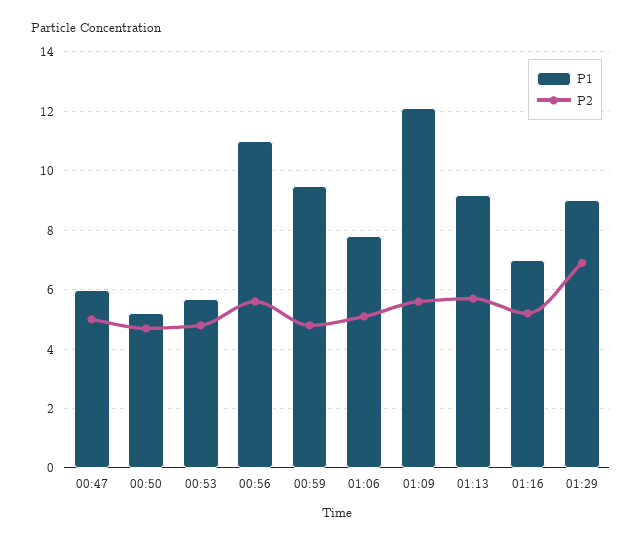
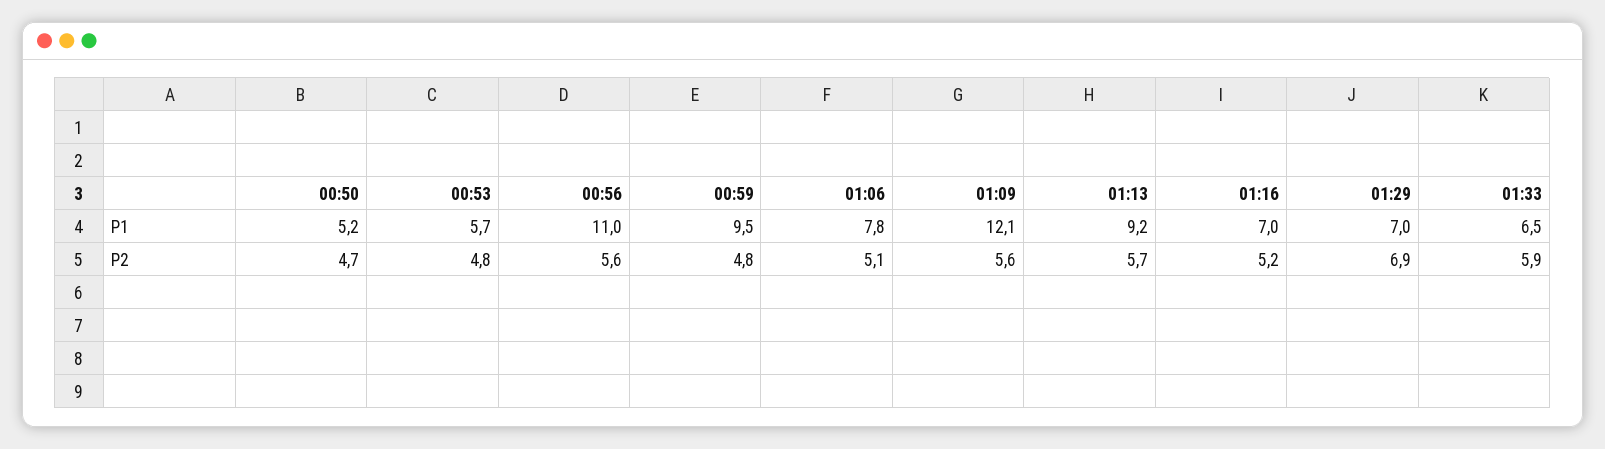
P1, 00:47: 6 -> none
P2, 00:47: 5 -> none
P1, 01:29: 9 -> 7
P1, 01:33: none -> 6.5
P2, 01:33: none -> 5.9

